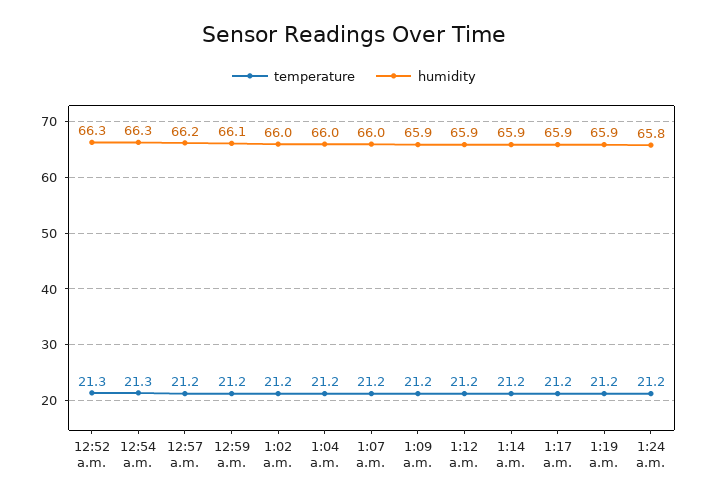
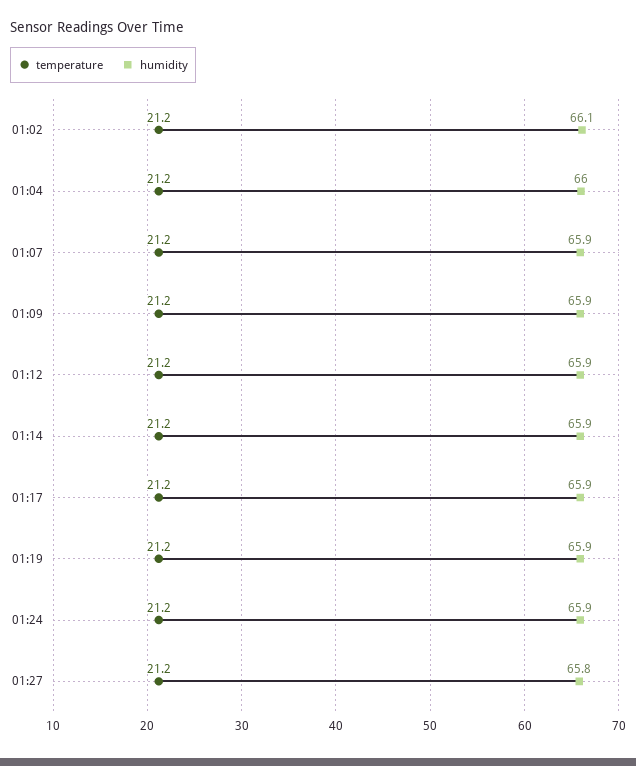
temperature, 12:52 a.m.: 21.3 -> none
humidity, 12:52 a.m.: 66.3 -> none
temperature, 12:54 a.m.: 21.3 -> none
humidity, 12:54 a.m.: 66.3 -> none
temperature, 12:57 a.m.: 21.2 -> none
humidity, 12:57 a.m.: 66.2 -> none
temperature, 12:59 a.m.: 21.2 -> none
humidity, 12:59 a.m.: 66.1 -> none
humidity, 1:02 a.m.: 66 -> 66.1
humidity, 1:07 a.m.: 66 -> 65.9
humidity, 1:24 a.m.: 65.8 -> 65.9
temperature, 01:27: none -> 21.2
humidity, 01:27: none -> 65.8

